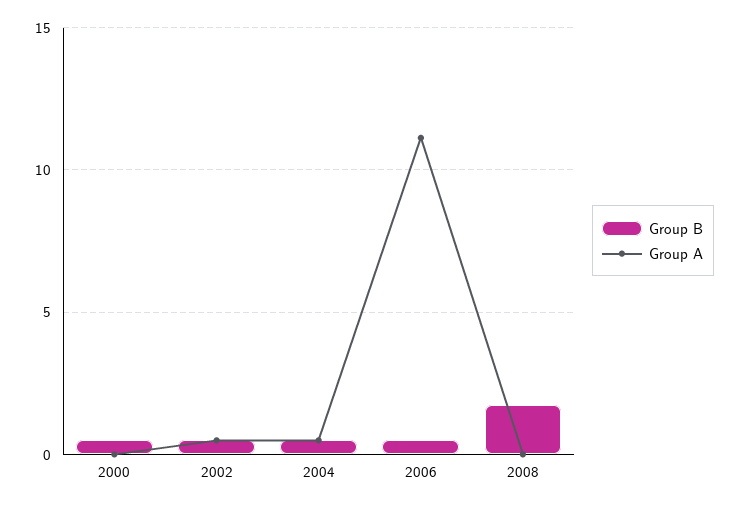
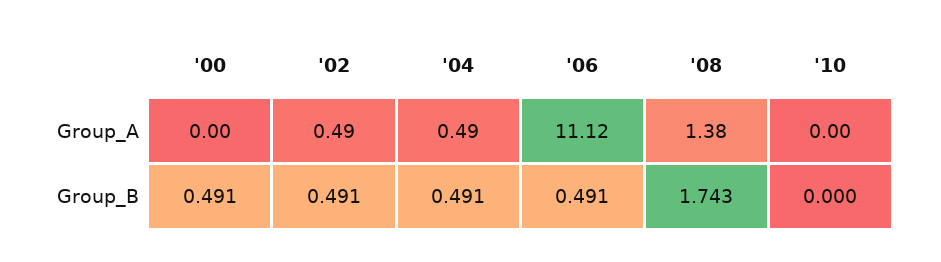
Group A, 2008: 0 -> 1.38
Group A, '10: none -> 0
Group B, '10: none -> 0

